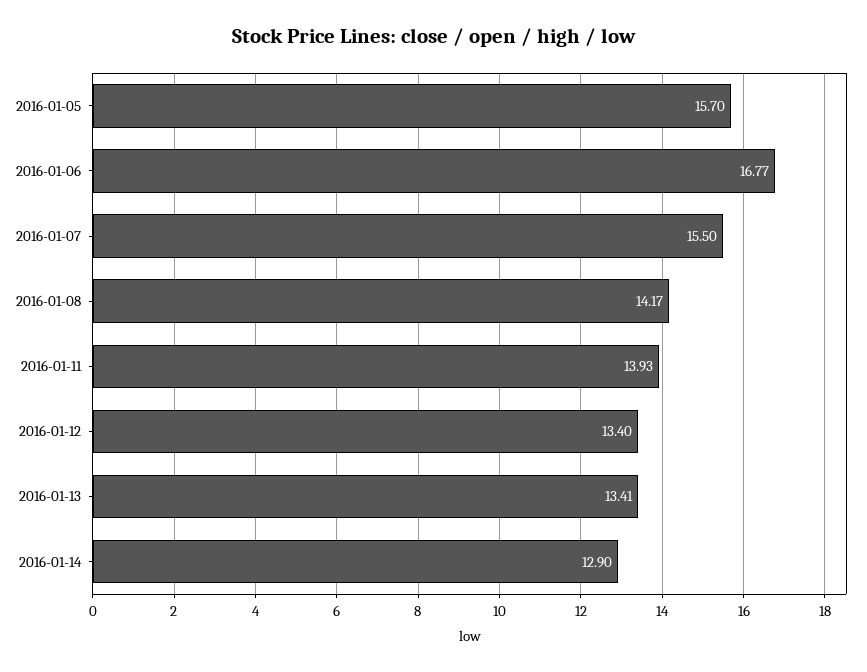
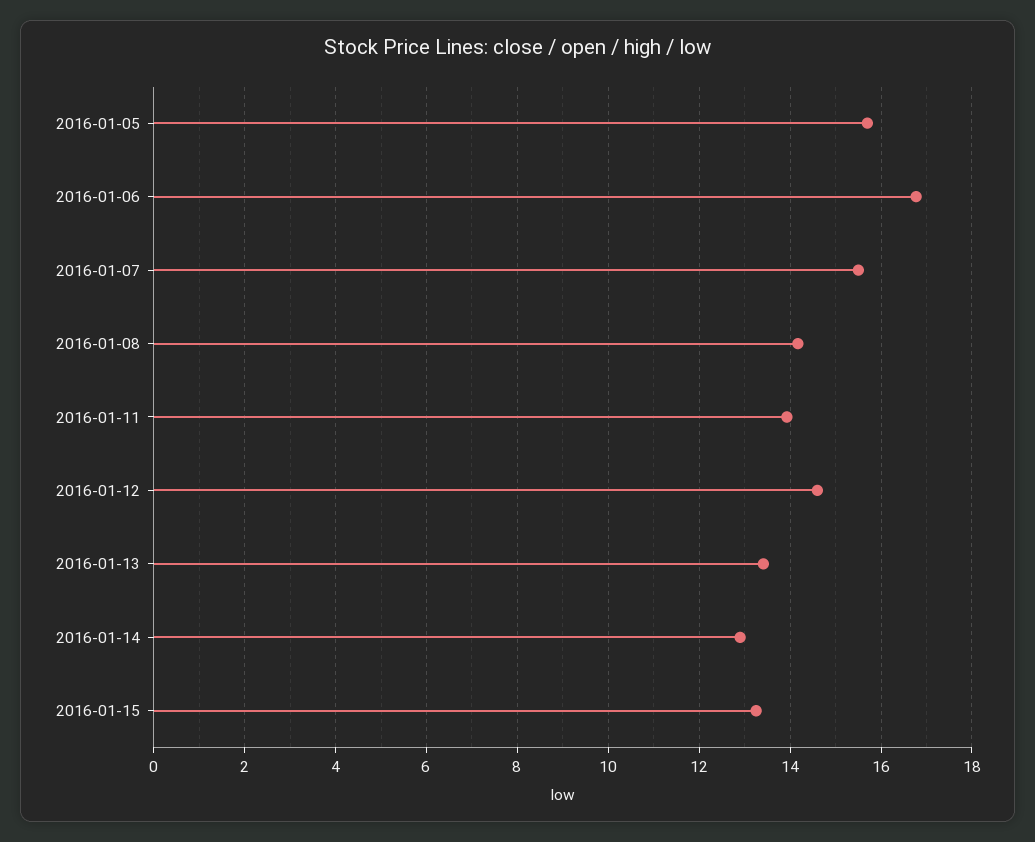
2016-01-12: 13.4 -> 14.6
2016-01-15: none -> 13.2

